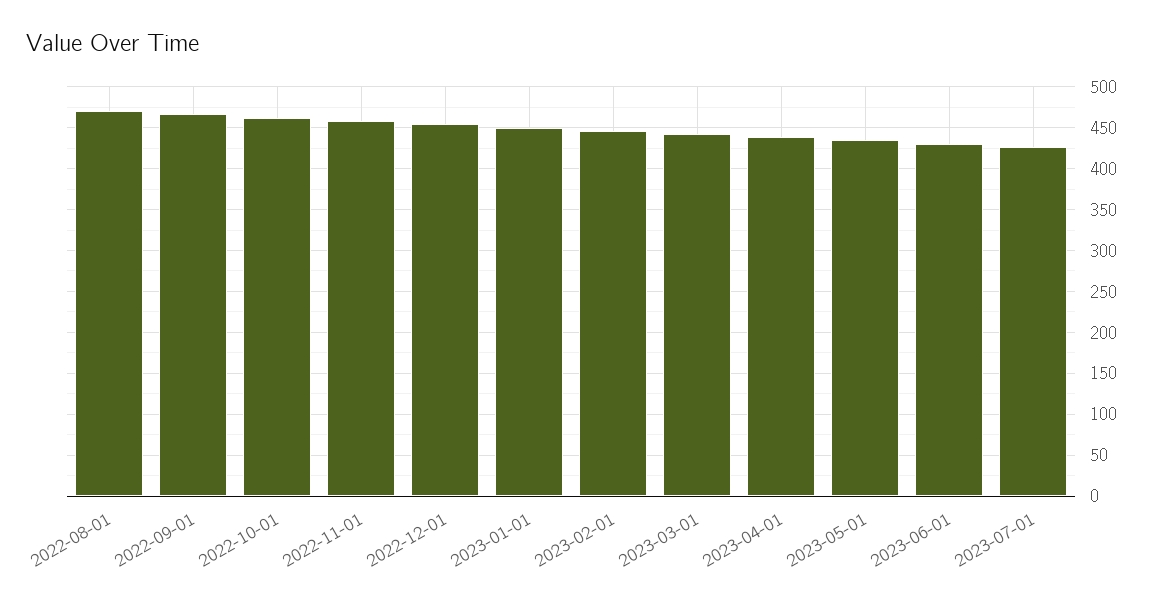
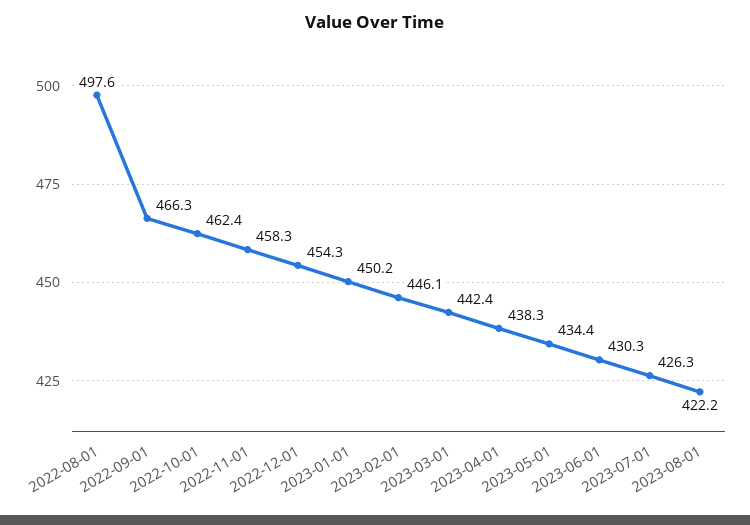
2022-08-01: 470 -> 497.6
2023-08-01: none -> 422.2

